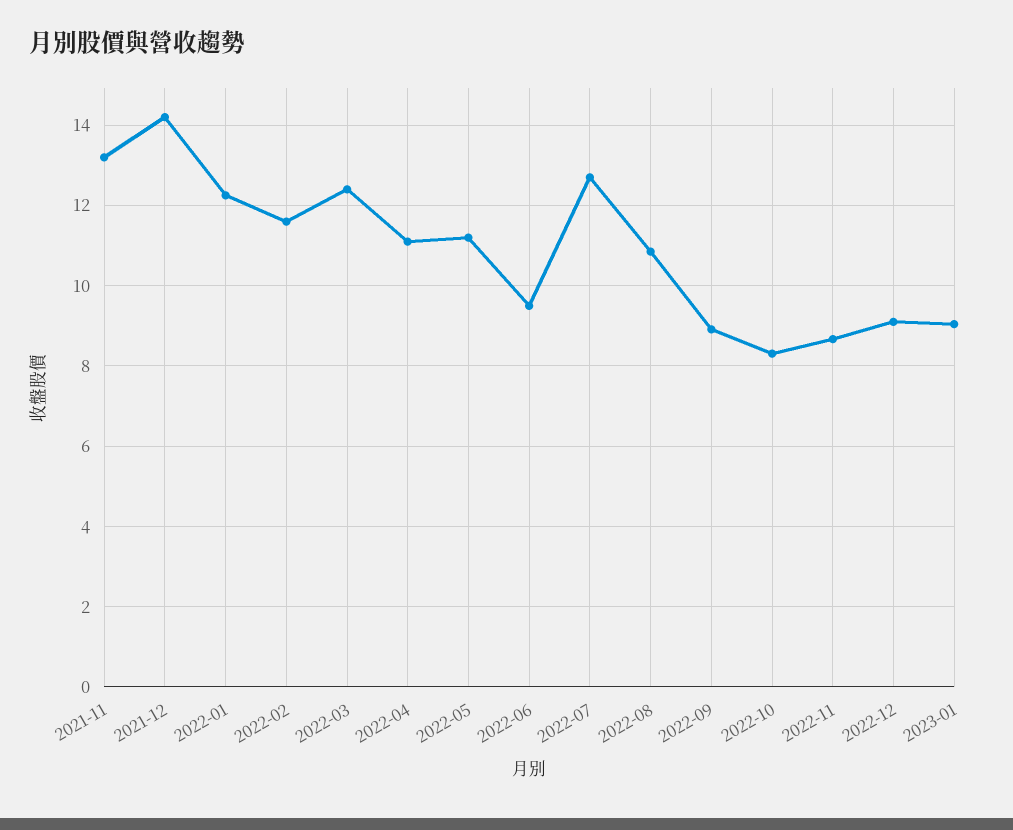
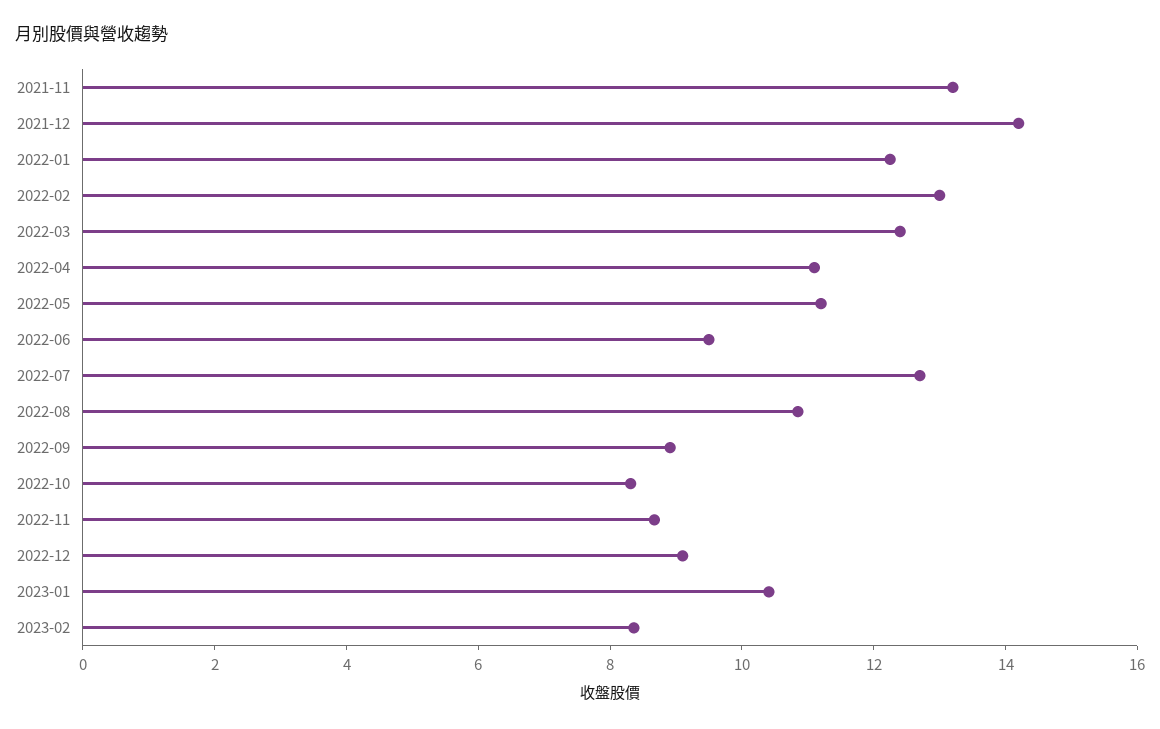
2022-02: 11.6 -> 13
2023-01: 9 -> 10.5
2023-02: none -> 8.5

